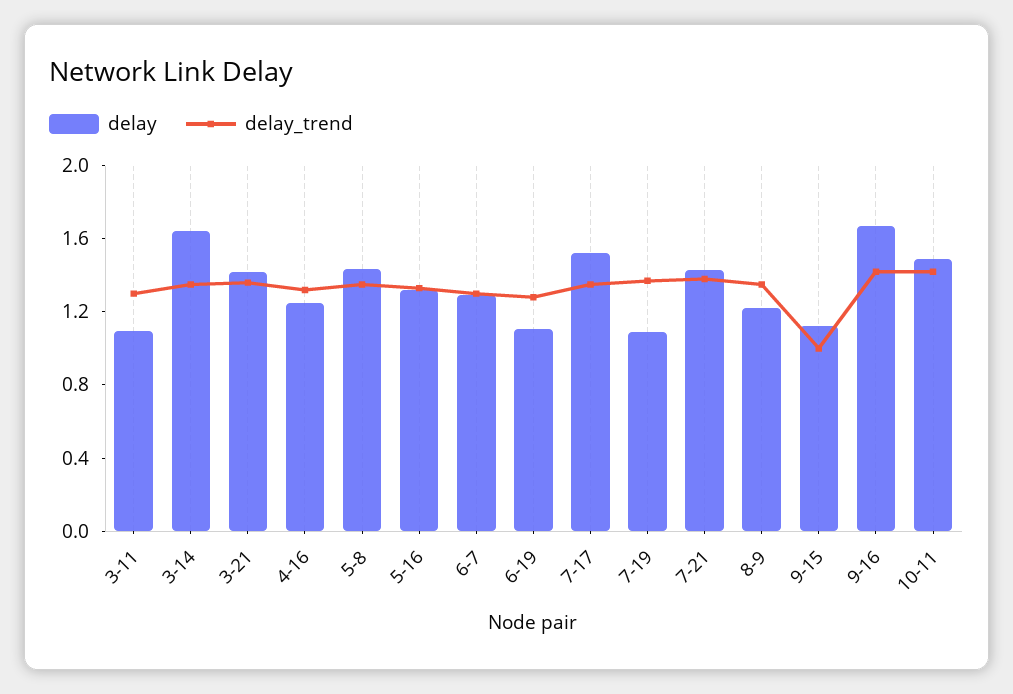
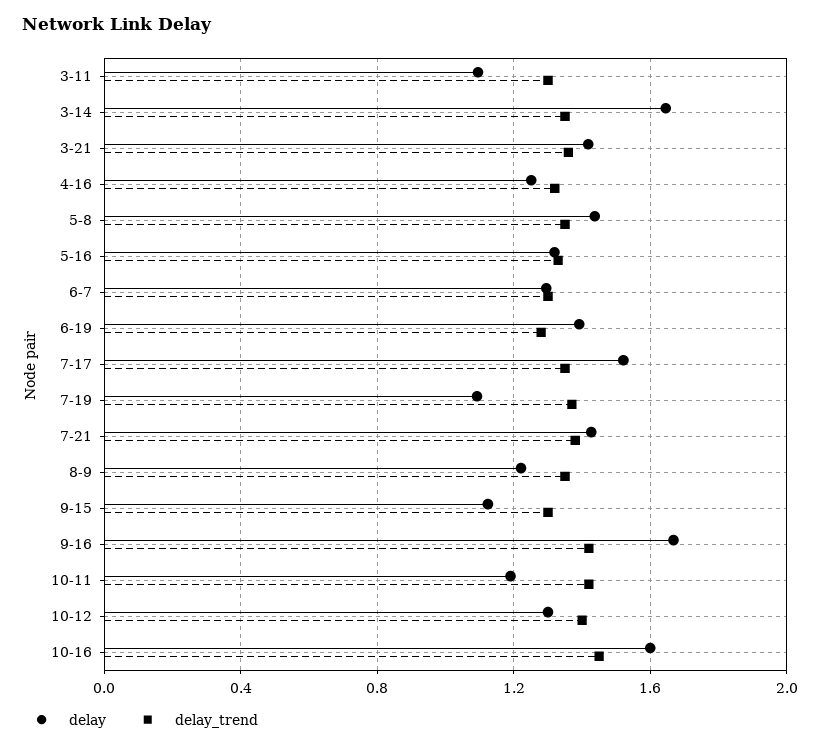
delay, 6-19: 1.1 -> 1.4
delay_trend, 9-15: 1 -> 1.3
delay, 10-11: 1.5 -> 1.2
delay, 10-12: none -> 1.3
delay_trend, 10-12: none -> 1.4
delay, 10-16: none -> 1.6
delay_trend, 10-16: none -> 1.45

